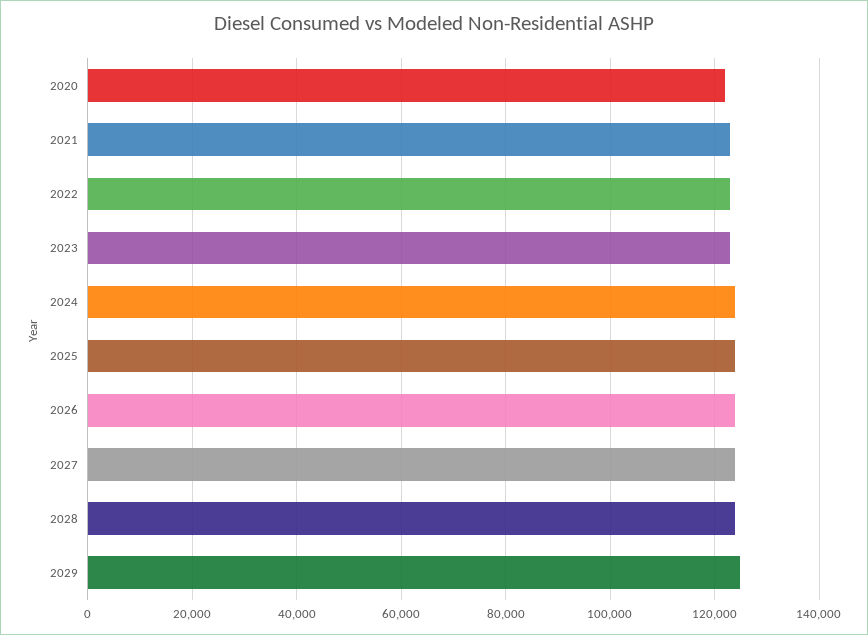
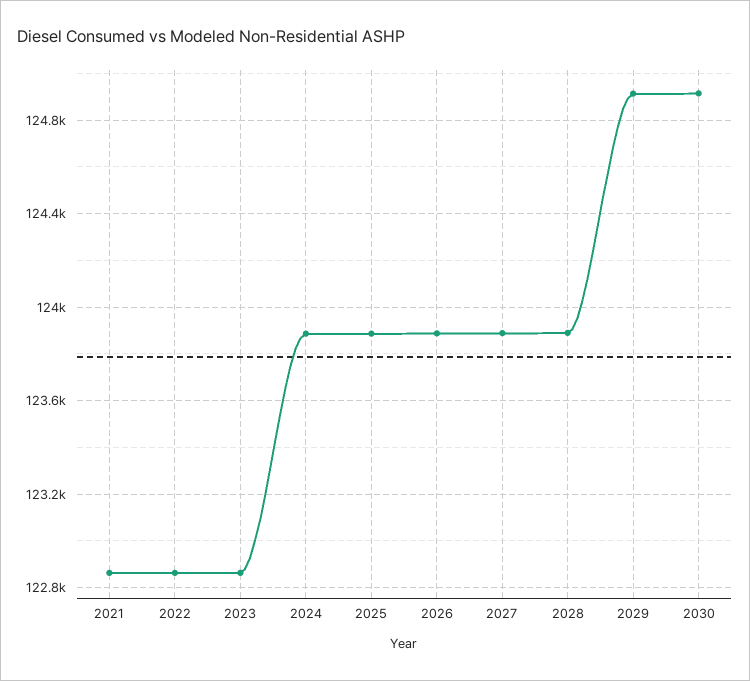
2020: 122000 -> none
2030: none -> 124900

